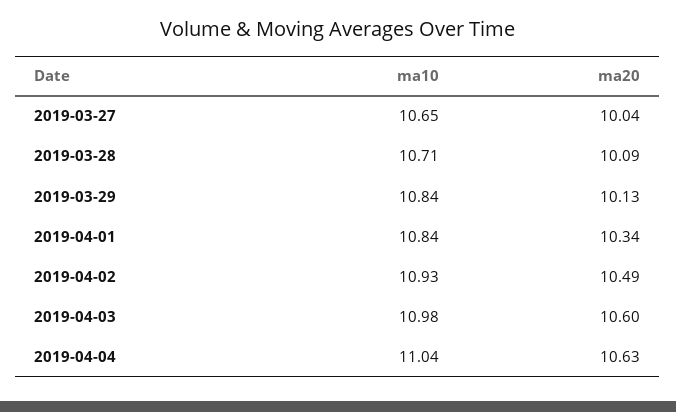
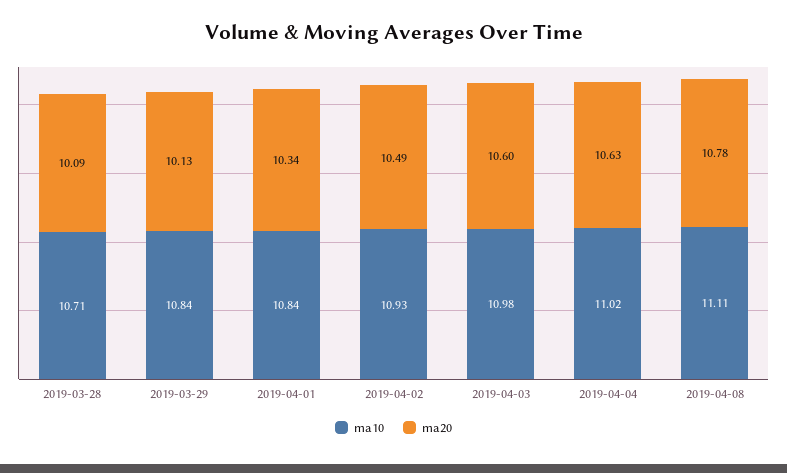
ma10, 2019-03-27: 10.65 -> none
ma20, 2019-03-27: 10.04 -> none
ma10, 2019-04-04: 11.04 -> 11.02
ma10, 2019-04-08: none -> 11.11
ma20, 2019-04-08: none -> 10.78

